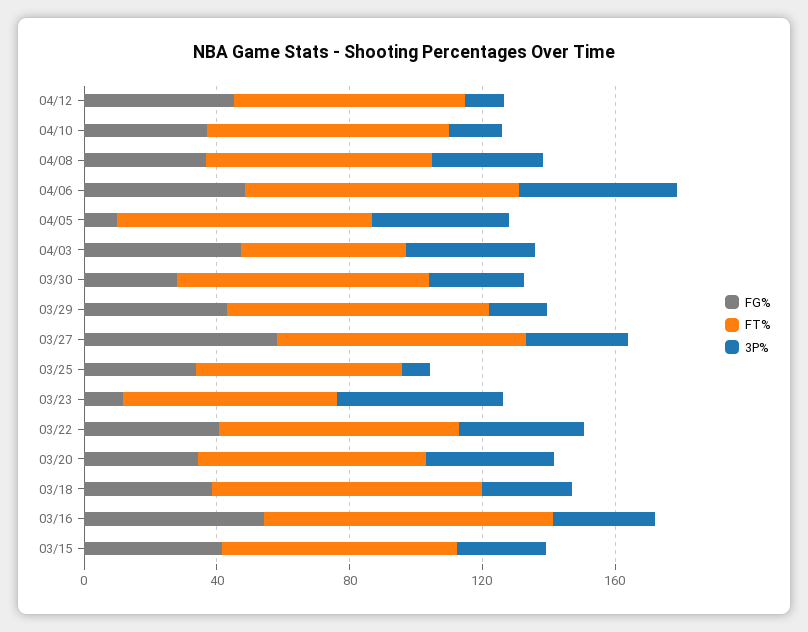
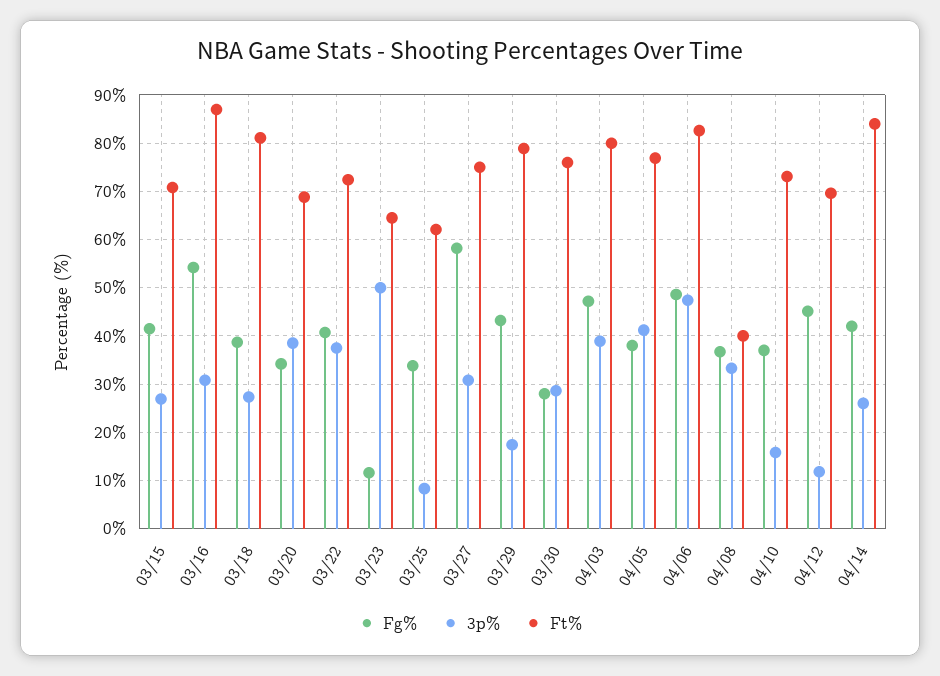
FT%, 04/08: 70 -> 40
FG%, 04/05: 10 -> 38
FT%, 04/03: 50 -> 80
FG%, 04/14: none -> 42
3P%, 04/14: none -> 26
FT%, 04/14: none -> 84

